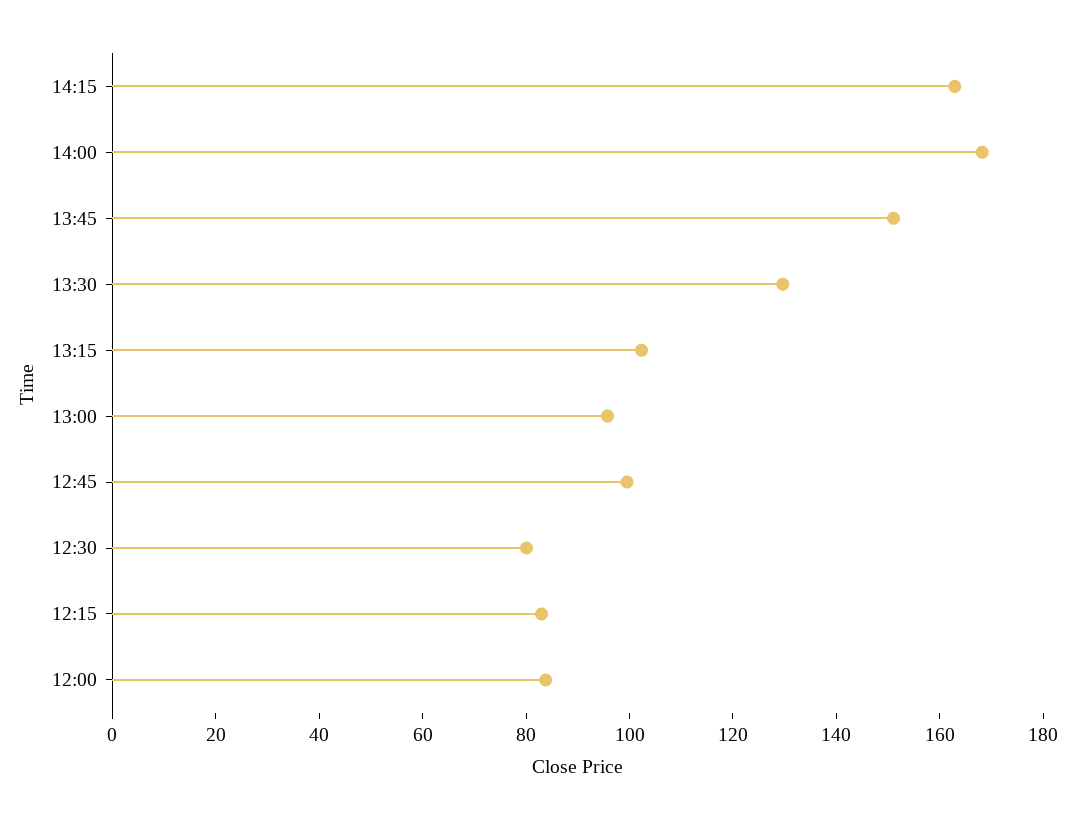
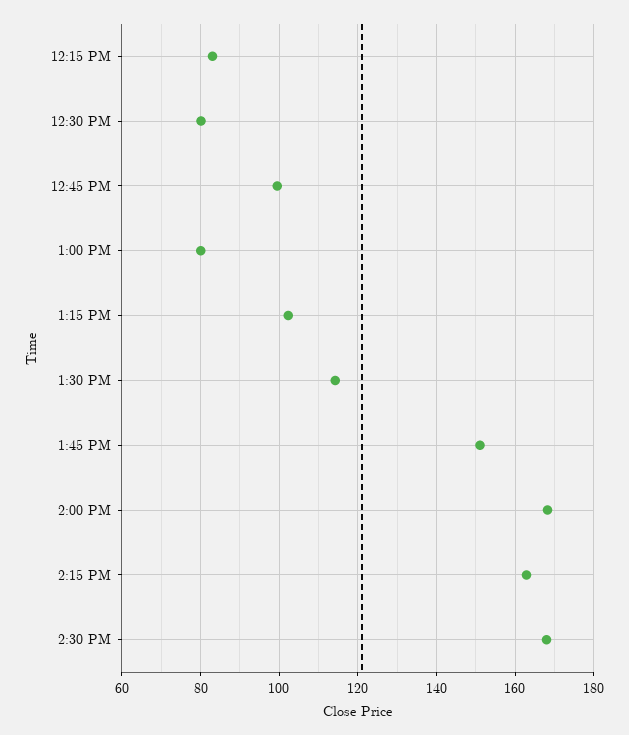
13:30: 130 -> 114
13:00: 95 -> 80
12:00: 85 -> none
2:30 PM: none -> 168

